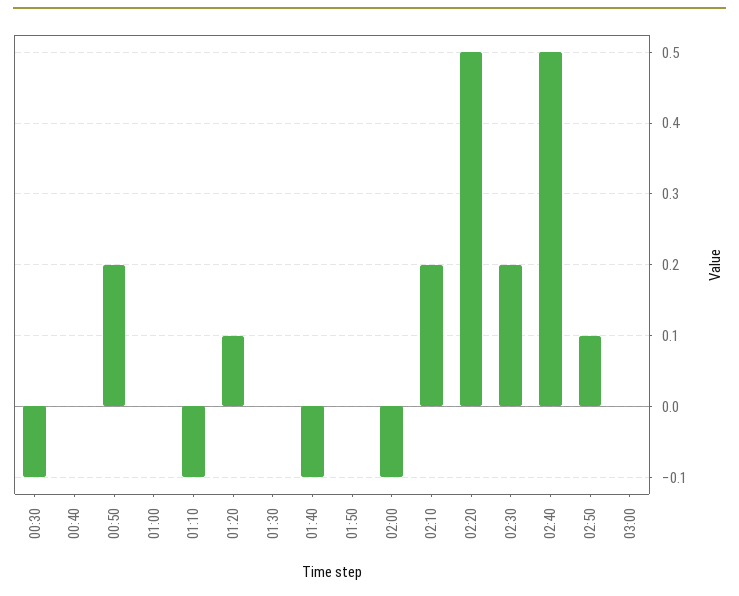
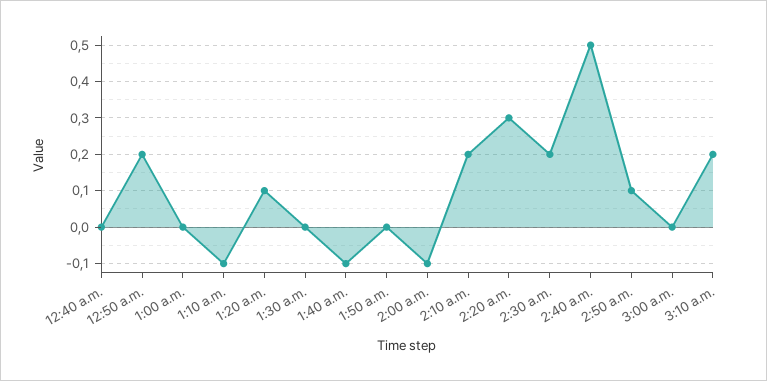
00:30: -0.1 -> none
02:20: 0.5 -> 0.3
3:10 a.m.: none -> 0.2

